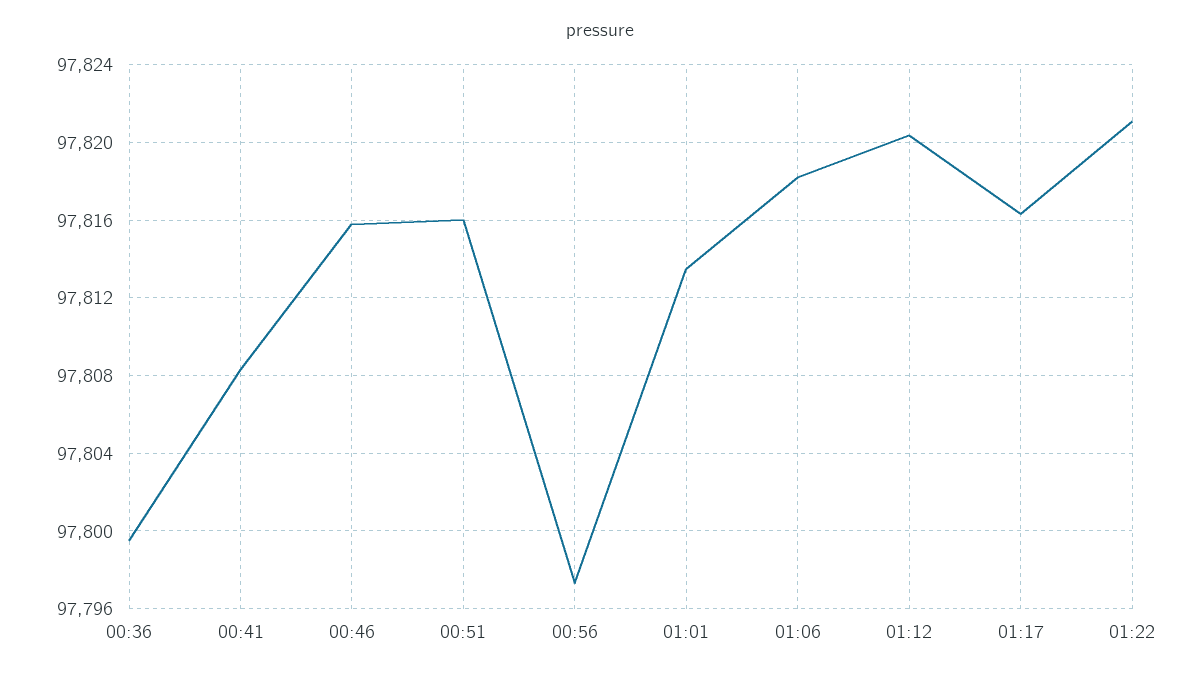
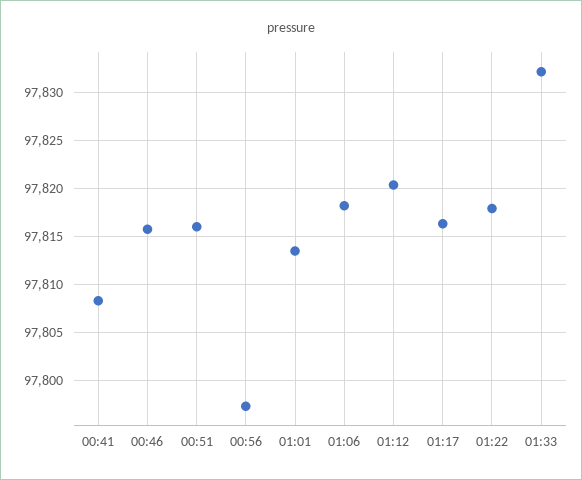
00:36: 97799.5 -> none
01:22: 97821 -> 97818
01:33: none -> 97832

